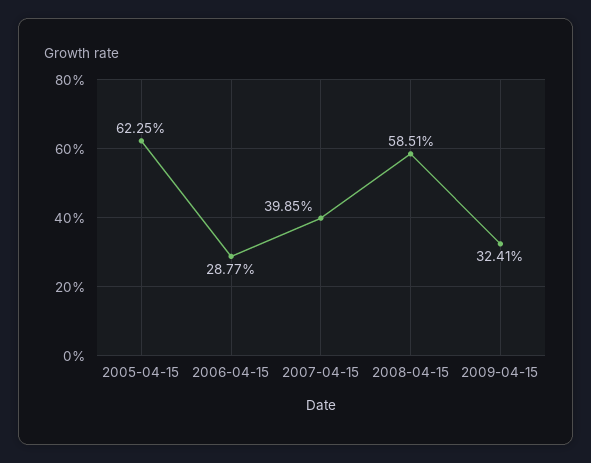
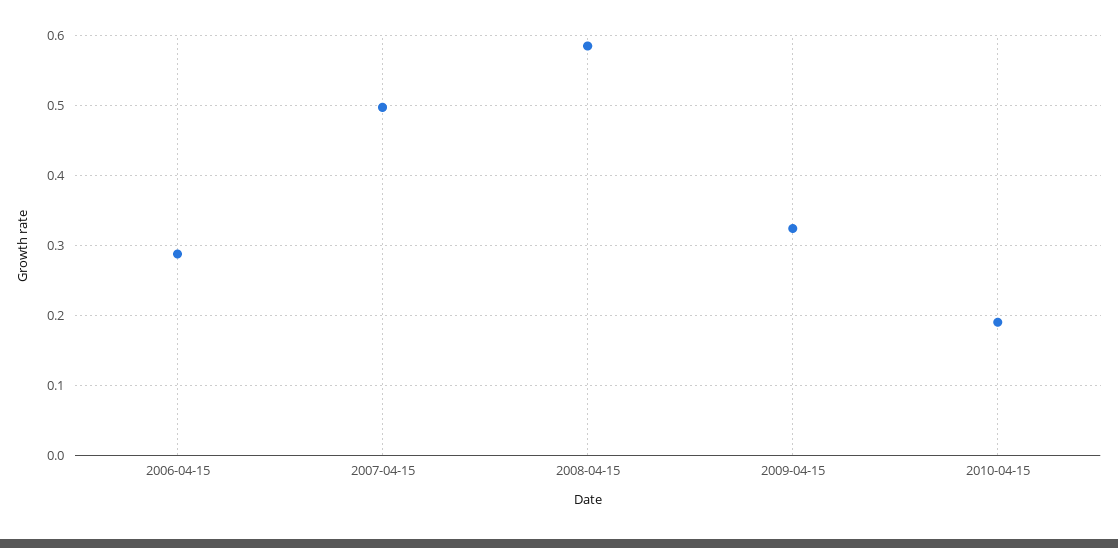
2005-04-15: 0.6225 -> none
2007-04-15: 0.3985 -> 0.5
2010-04-15: none -> 0.19

